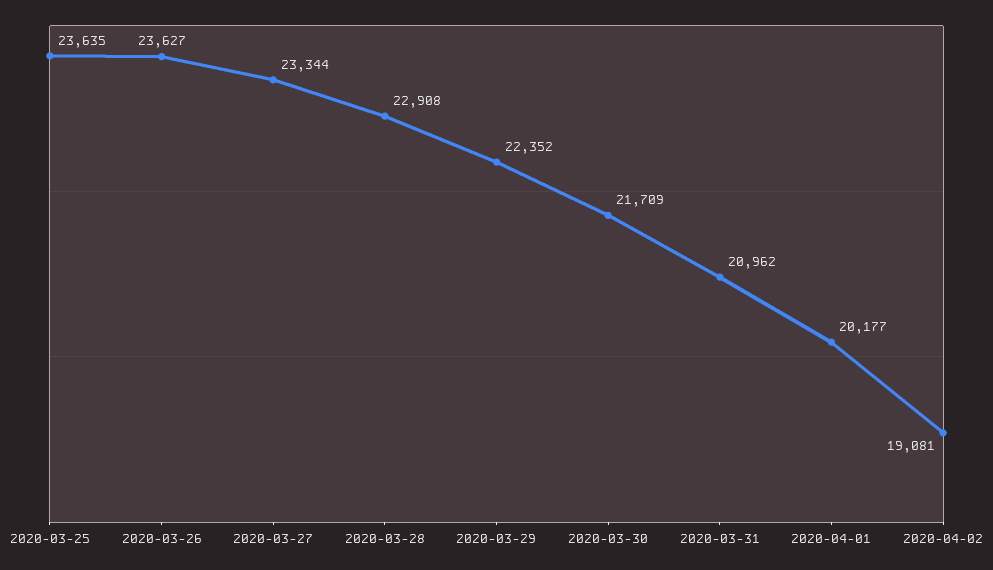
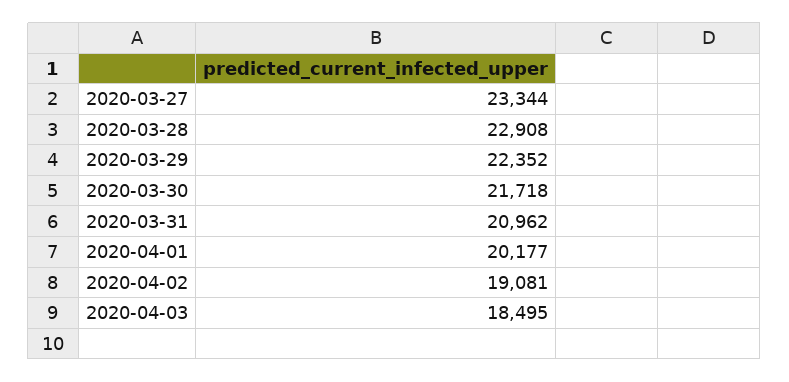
2020-03-25: 23635 -> none
2020-03-26: 23627 -> none
2020-03-30: 21709 -> 21718
2020-04-03: none -> 18495

